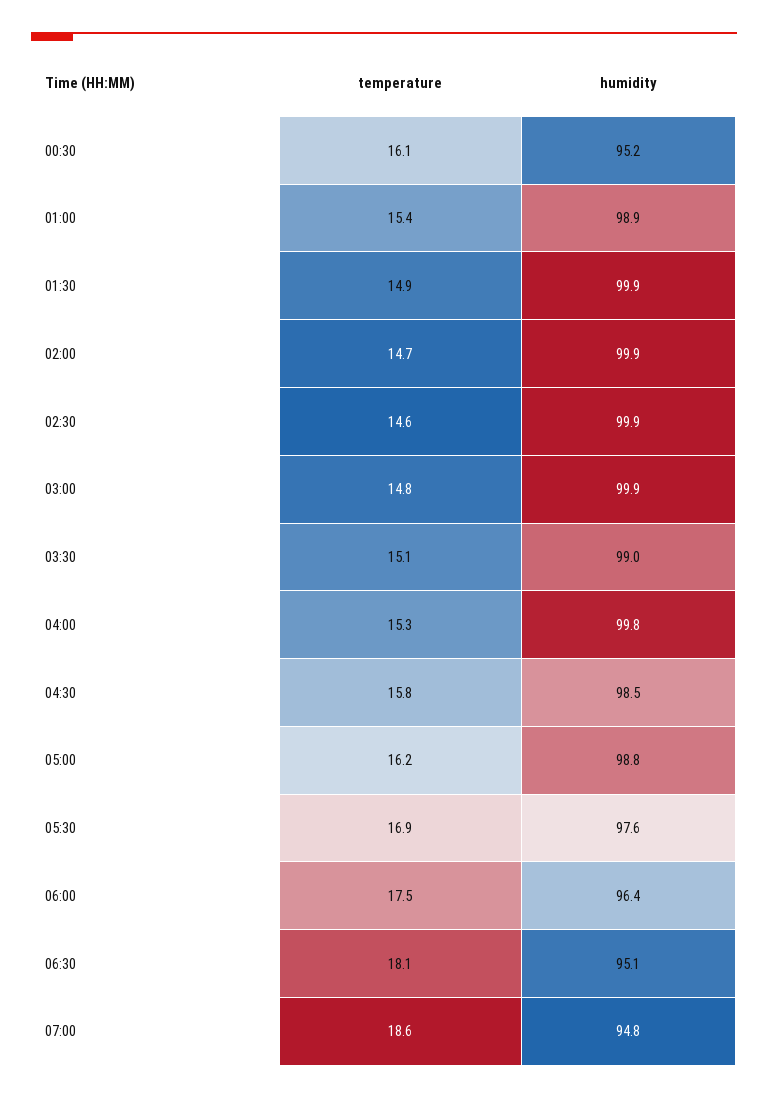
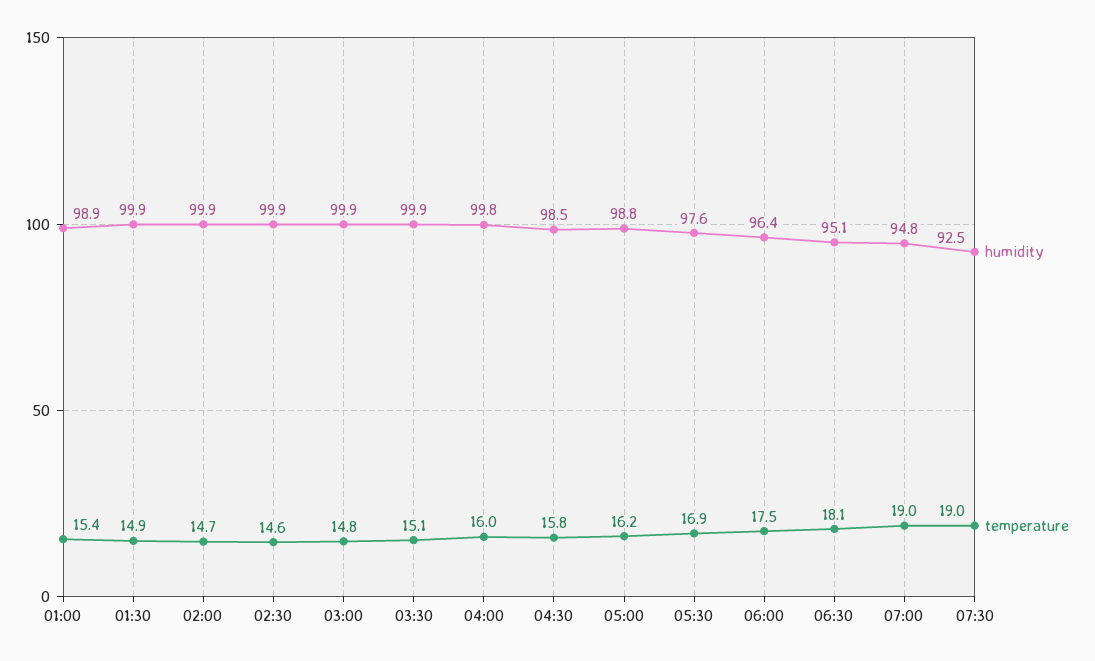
temperature, 00:30: 16.1 -> none
humidity, 00:30: 95.2 -> none
humidity, 03:30: 99 -> 99.9
temperature, 04:00: 15.3 -> 16
temperature, 07:00: 18.6 -> 19
humidity, 07:30: none -> 92.5
temperature, 07:30: none -> 19

